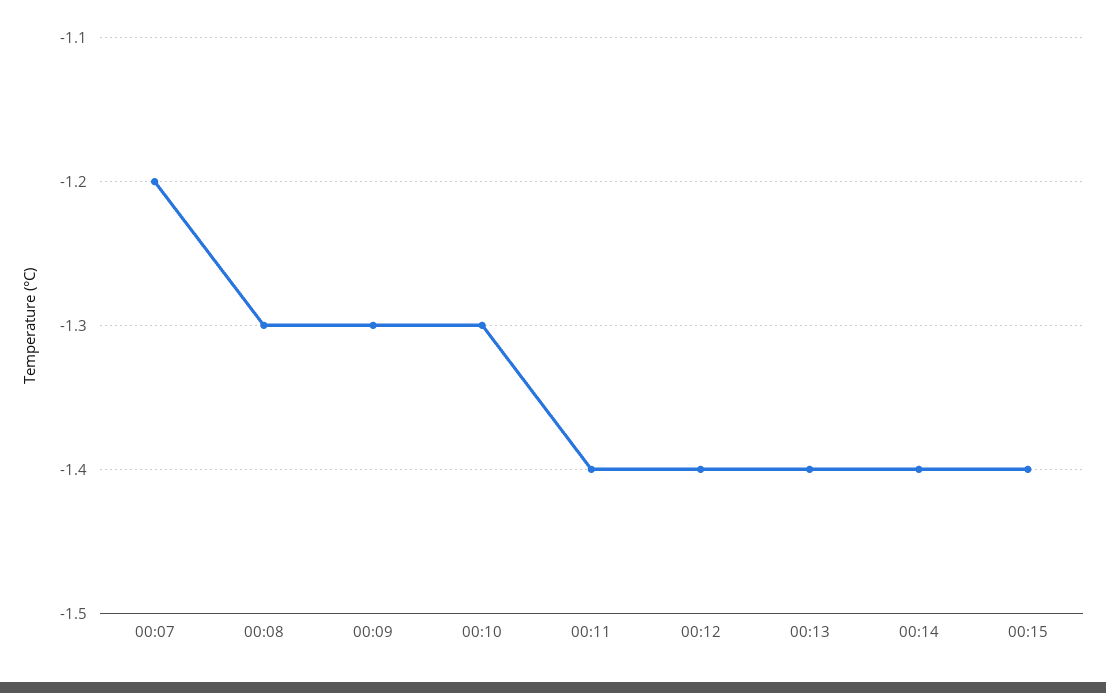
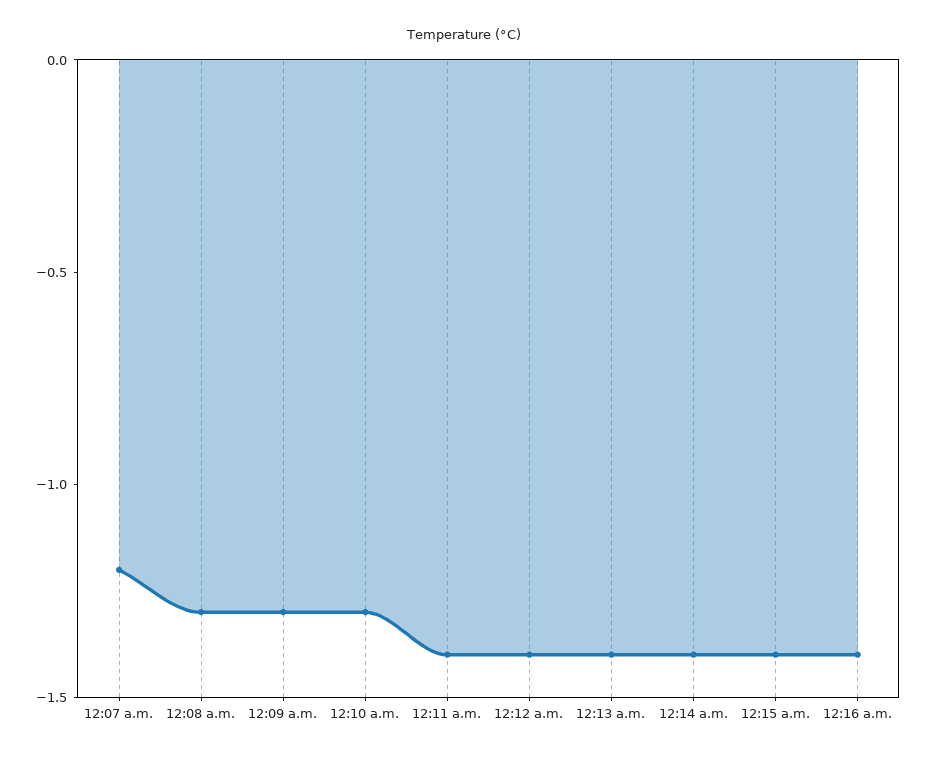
12:16 a.m.: none -> -1.4

